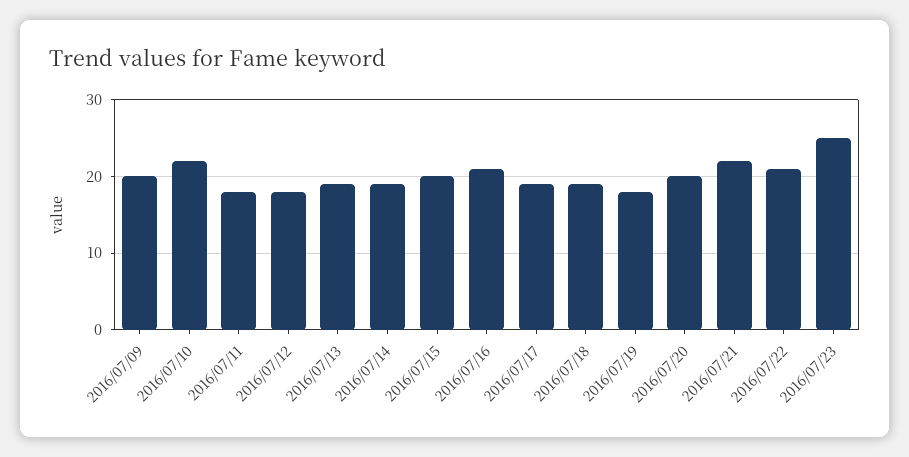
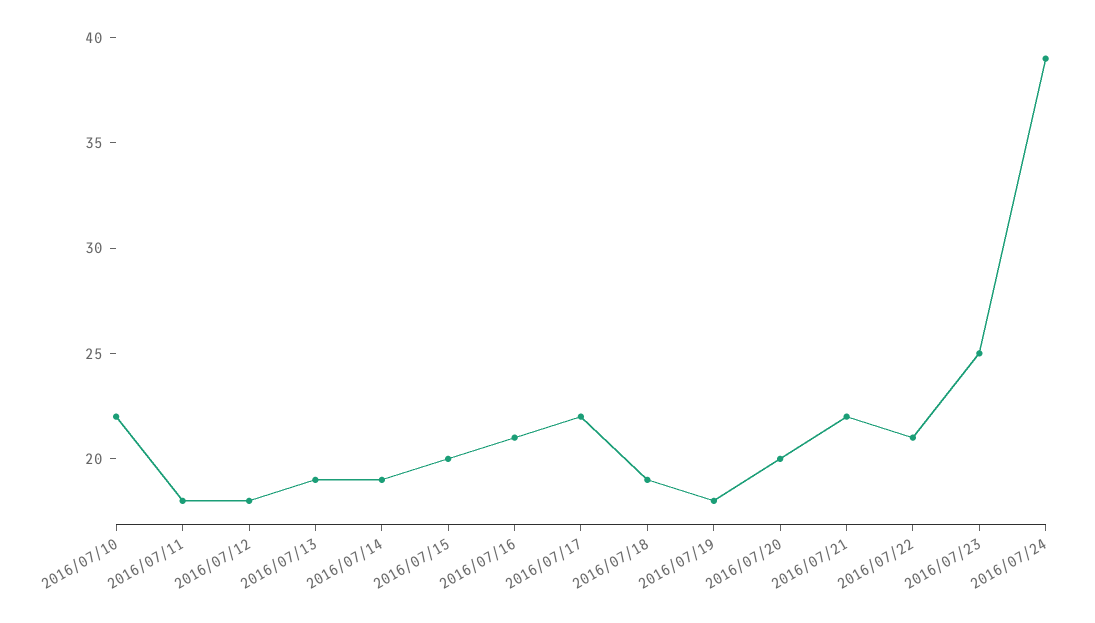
2016/07/09: 20 -> none
2016/07/17: 19 -> 22
2016/07/24: none -> 39

